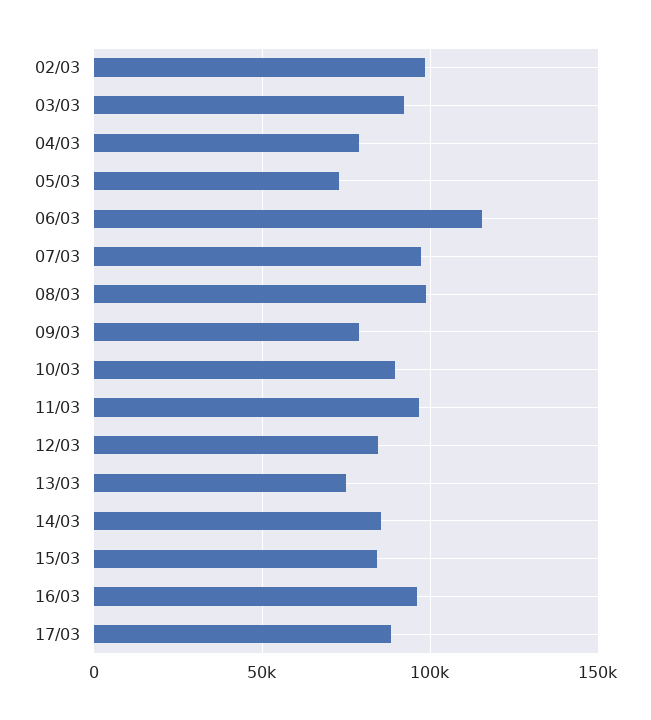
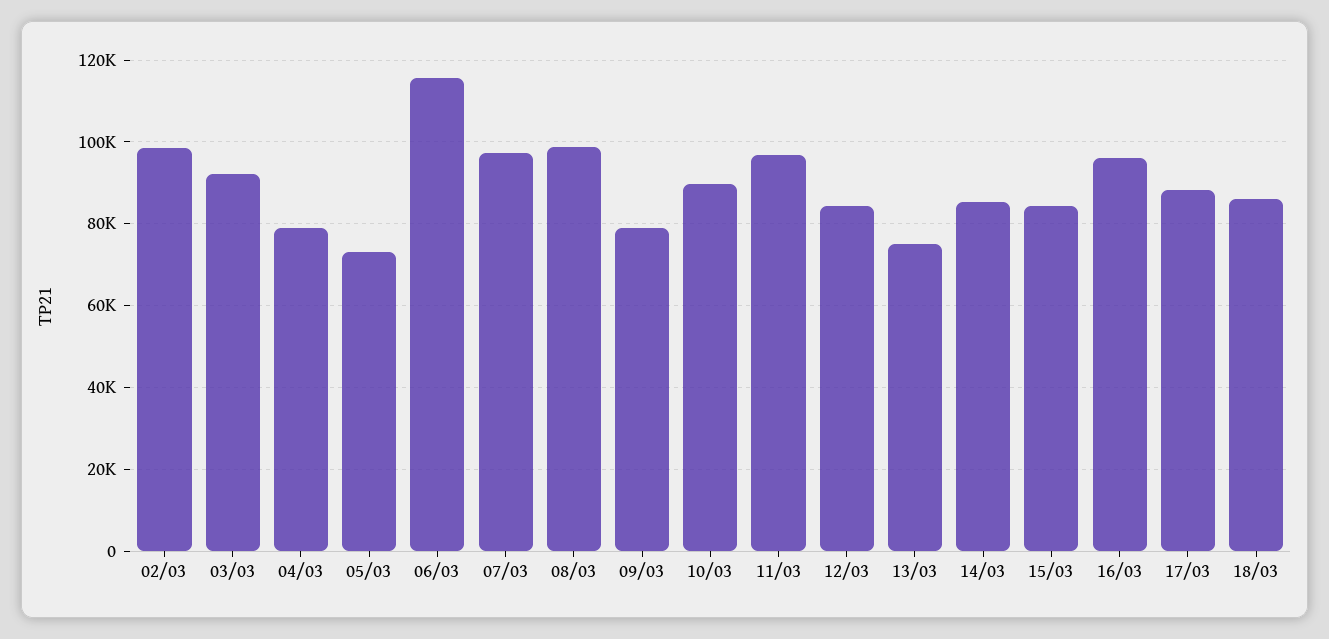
18/03: none -> 86000

